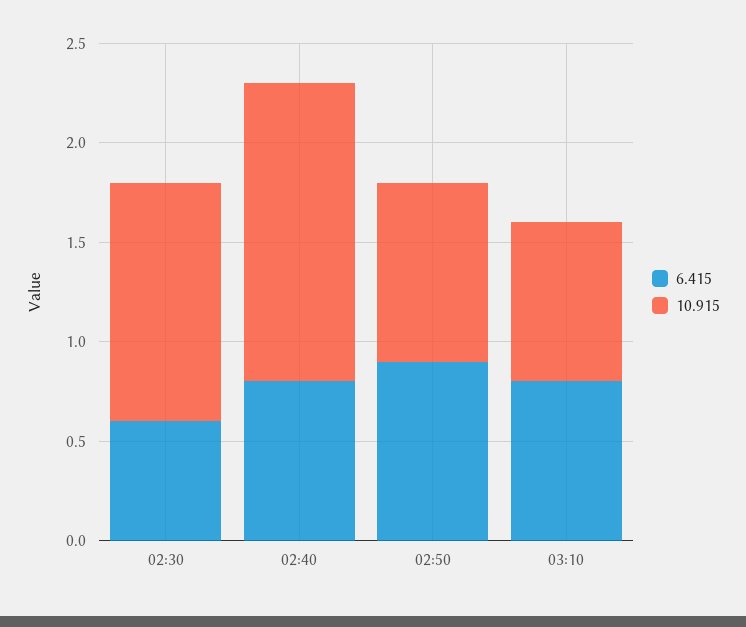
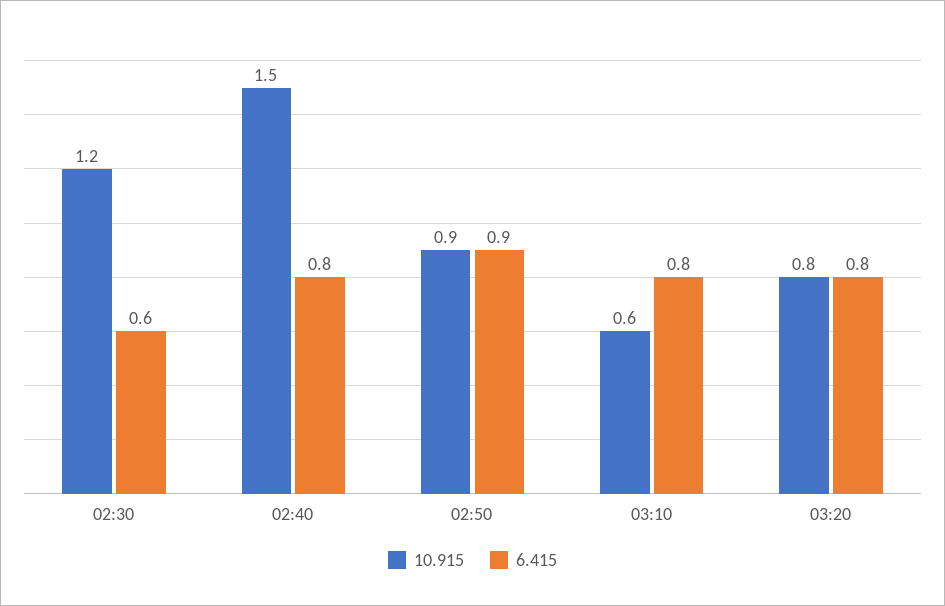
10.915, 03:10: 0.8 -> 0.6
10.915, 03:20: none -> 0.8
6.415, 03:20: none -> 0.8

